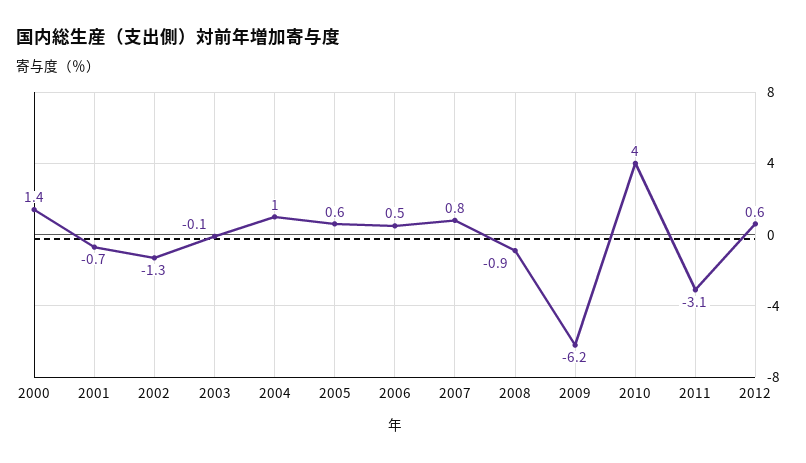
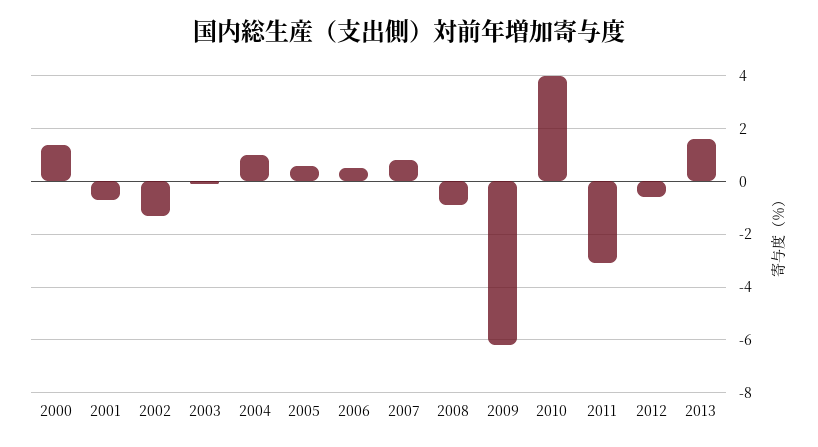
2012: 0.6 -> -0.5
2013: none -> 1.5

